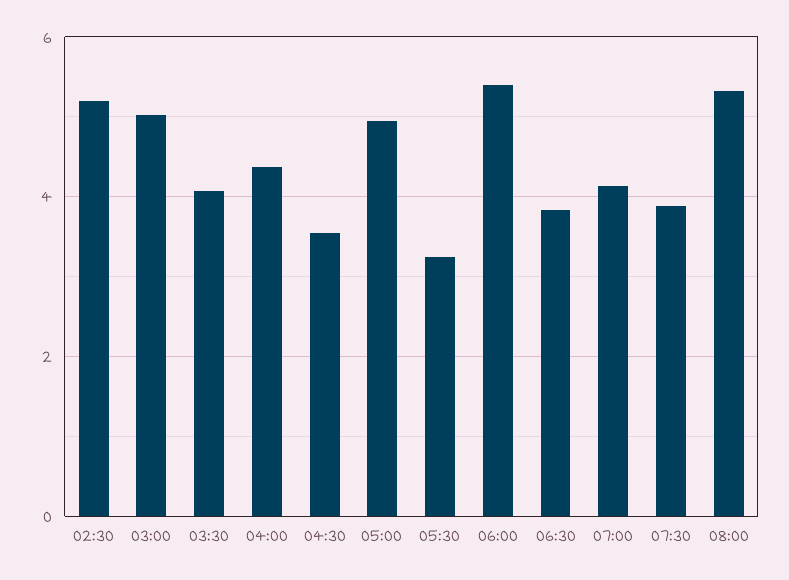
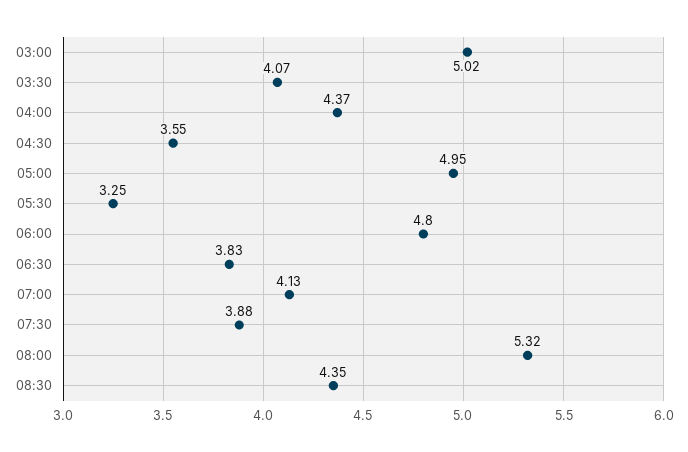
02:30: 5.2 -> none
06:00: 5.4 -> 4.8
08:30: none -> 4.35

